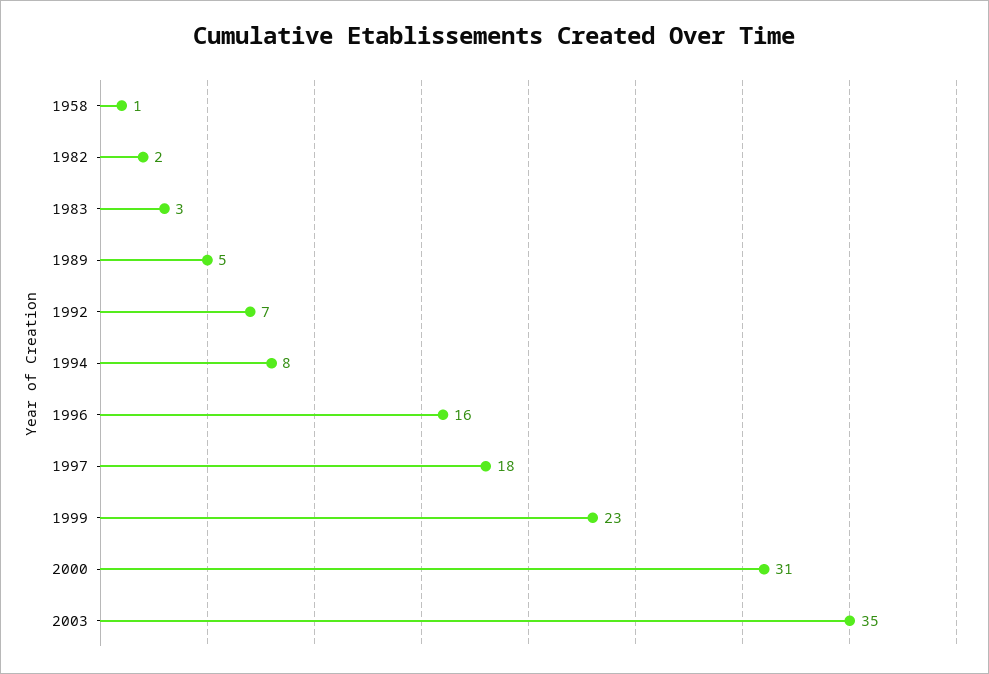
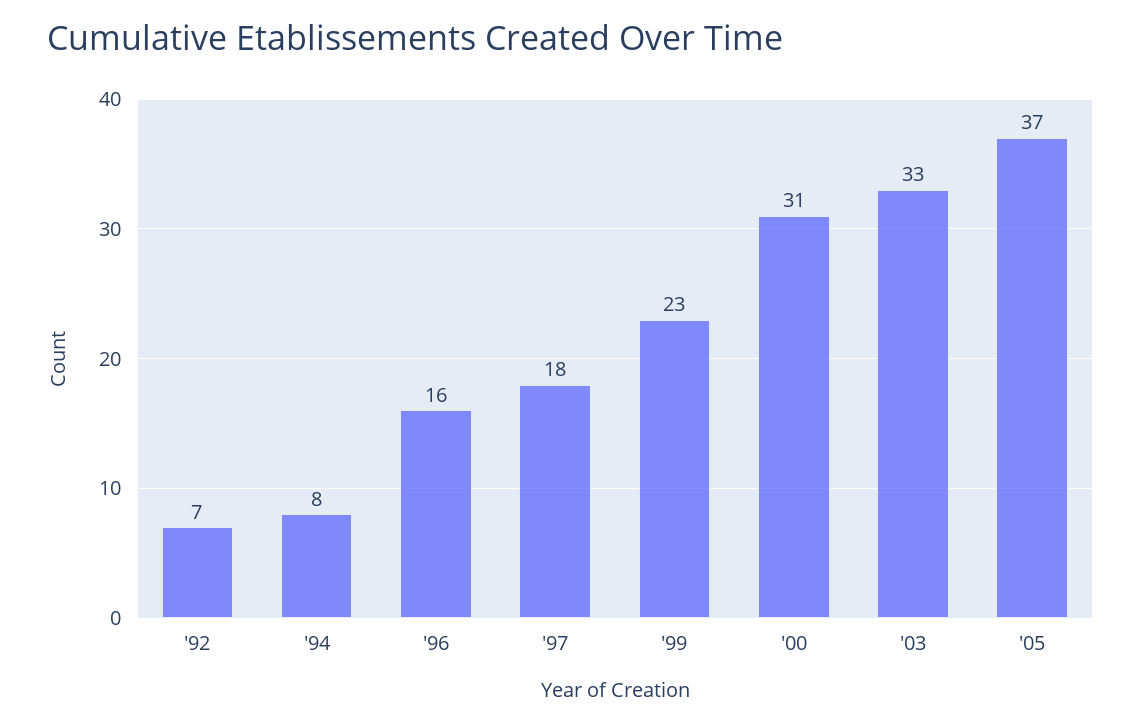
1958: 1 -> none
1982: 2 -> none
1983: 3 -> none
1989: 5 -> none
2003: 35 -> 33
'05: none -> 37

